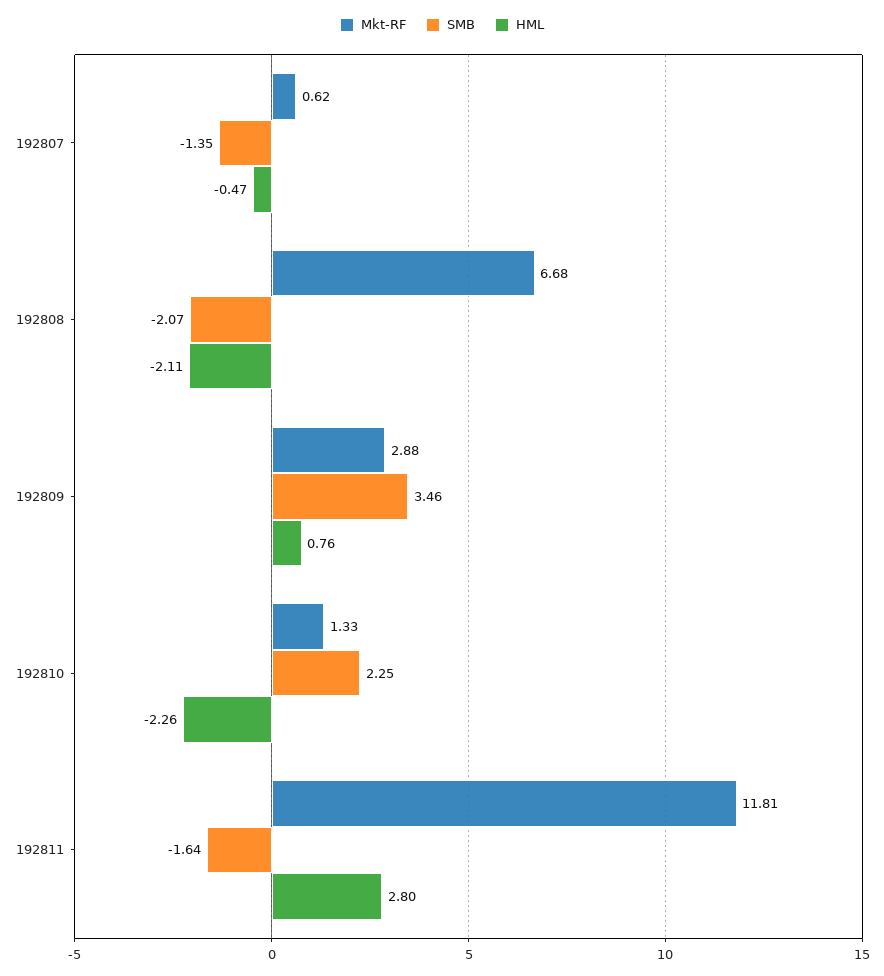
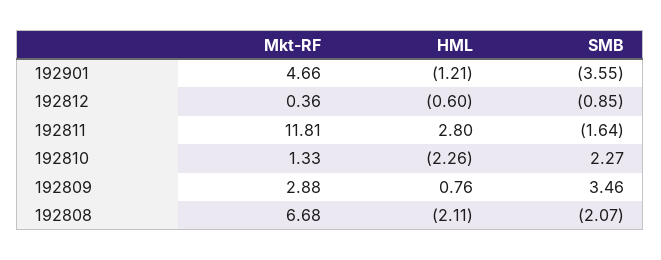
Mkt-RF, 192807: 0.62 -> none
SMB, 192807: -1.35 -> none
HML, 192807: -0.47 -> none
SMB, 192810: 2.25 -> 2.27
Mkt-RF, 192901: none -> 4.66
HML, 192901: none -> -1.21
SMB, 192901: none -> -3.55
Mkt-RF, 192812: none -> 0.36
HML, 192812: none -> -0.6
SMB, 192812: none -> -0.85

